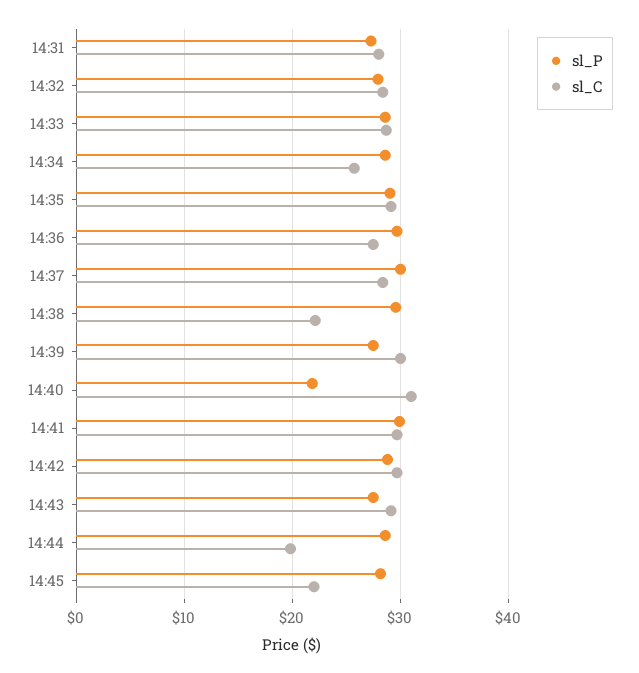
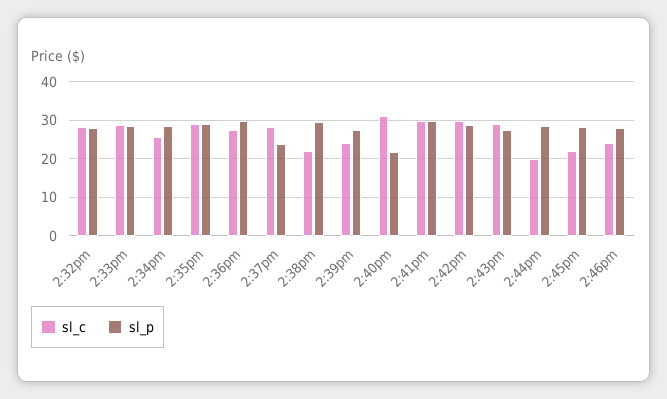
sl_P, 14:31: 27 -> none
sl_C, 14:31: 28 -> none
sl_P, 14:37: 30 -> 24
sl_C, 14:39: 30 -> 24
sl_C, 2:46pm: none -> 24
sl_P, 2:46pm: none -> 28

